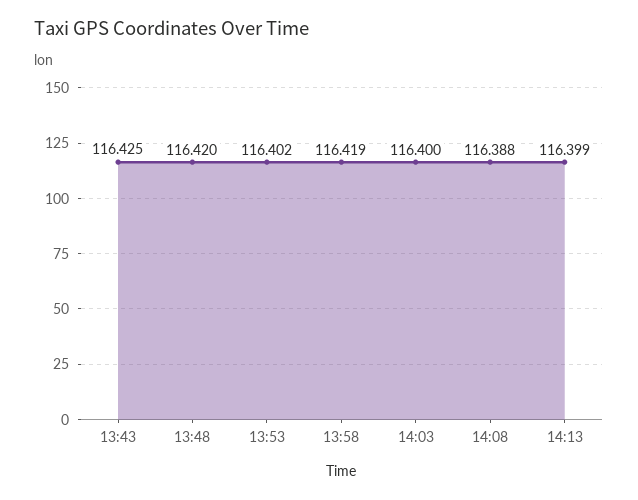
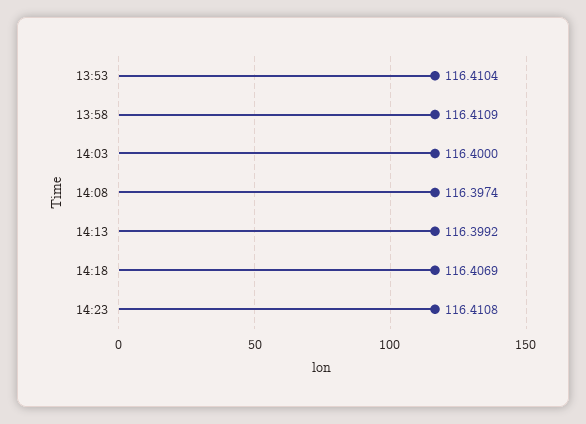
13:43: 116.425 -> none
13:48: 116.42 -> none
13:53: 116.402 -> 116.4104
13:58: 116.419 -> 116.4109
14:08: 116.388 -> 116.3974
14:18: none -> 116.4069
14:23: none -> 116.4108

